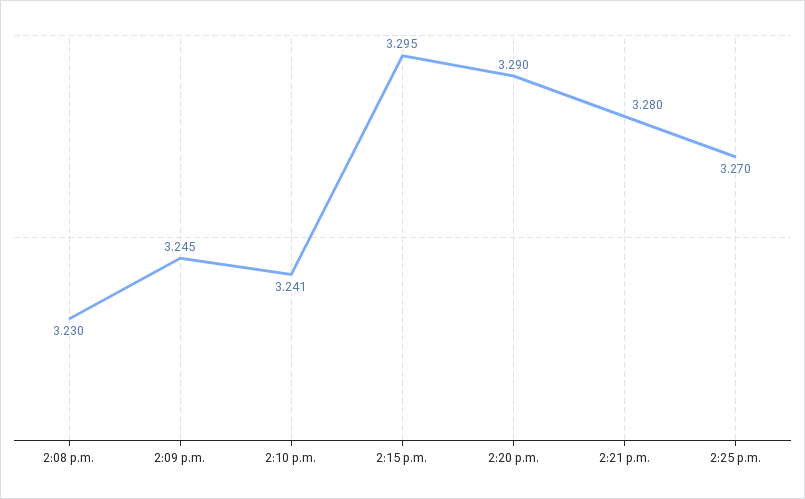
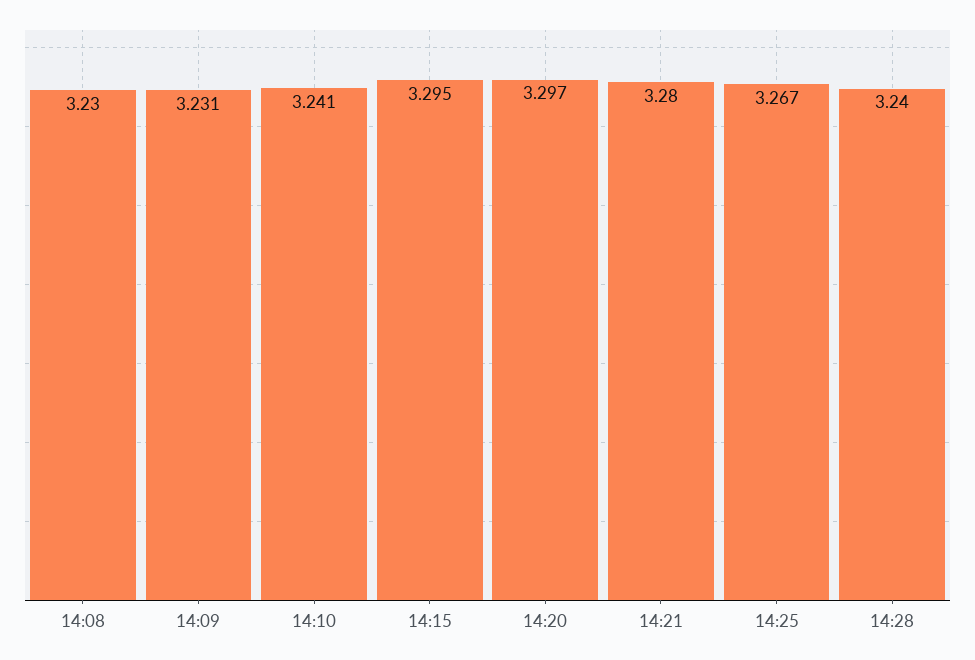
2:09 p.m.: 3.245 -> 3.231
2:20 p.m.: 3.29 -> 3.297
2:25 p.m.: 3.27 -> 3.267
14:28: none -> 3.24

